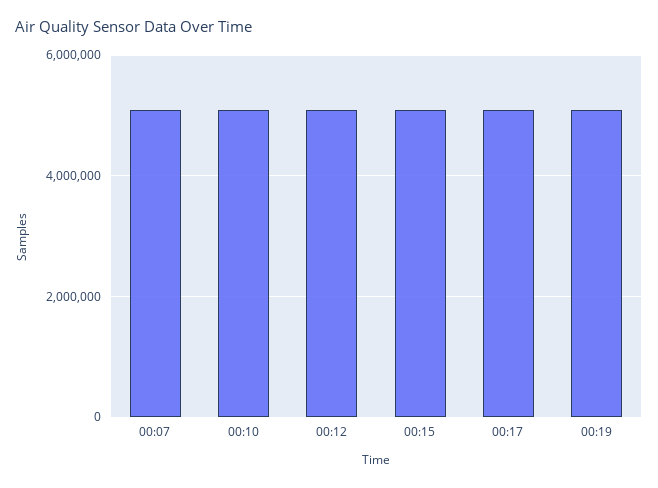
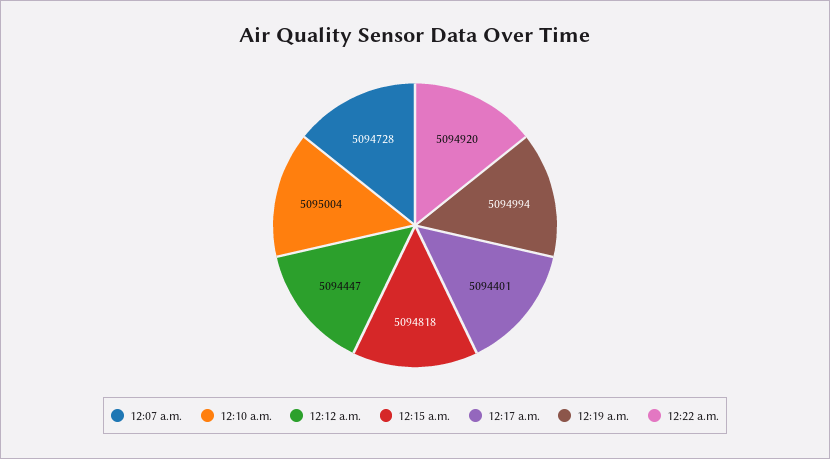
12:22 a.m.: none -> 5094920

